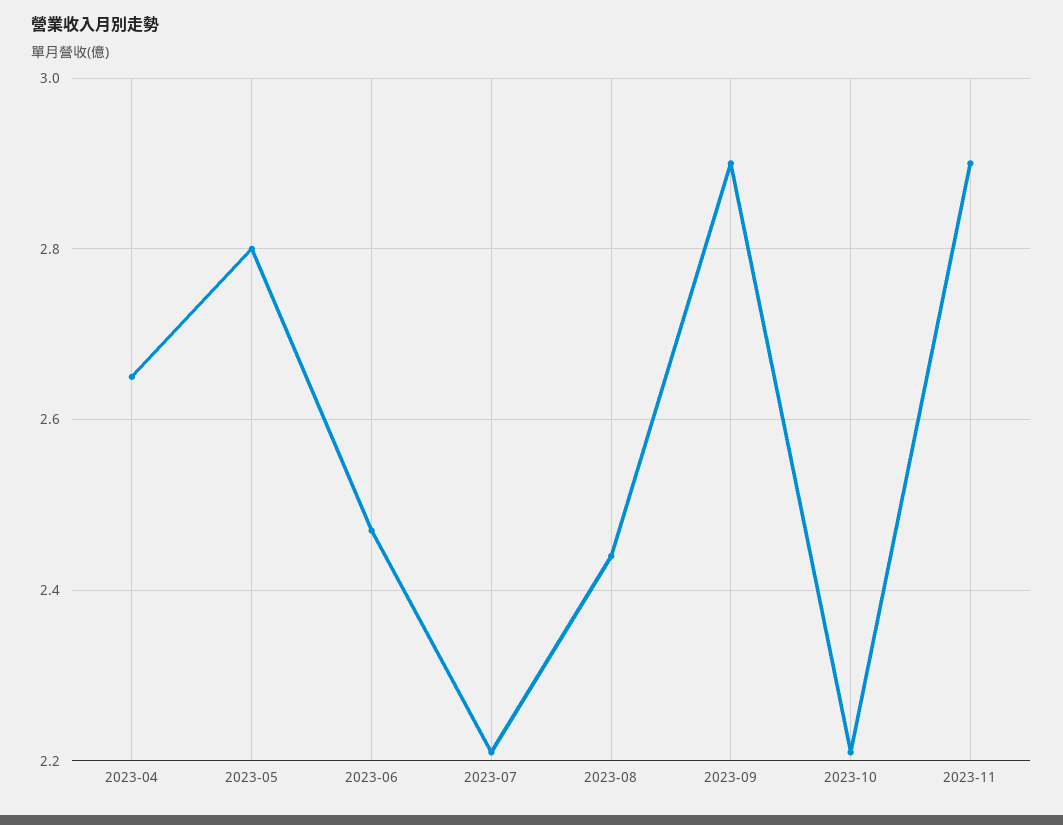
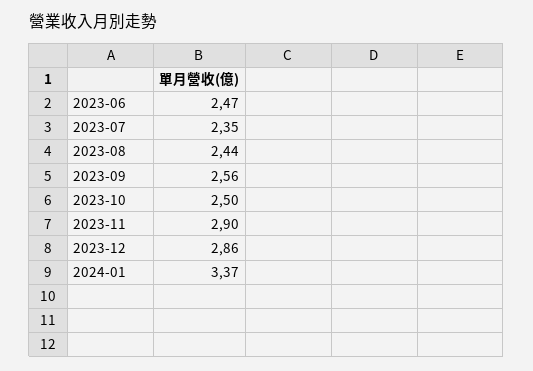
2023-04: 2.65 -> none
2023-05: 2.8 -> none
2023-07: 2.2 -> 2.35
2023-09: 2.9 -> 2.56
2023-10: 2.2 -> 2.5
2023-12: none -> 2.86
2024-01: none -> 3.37

